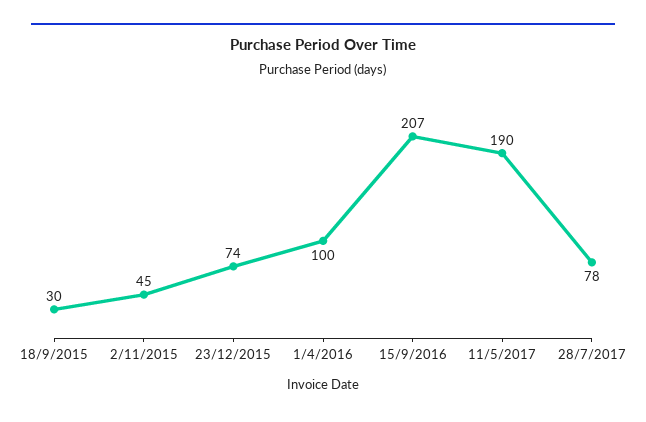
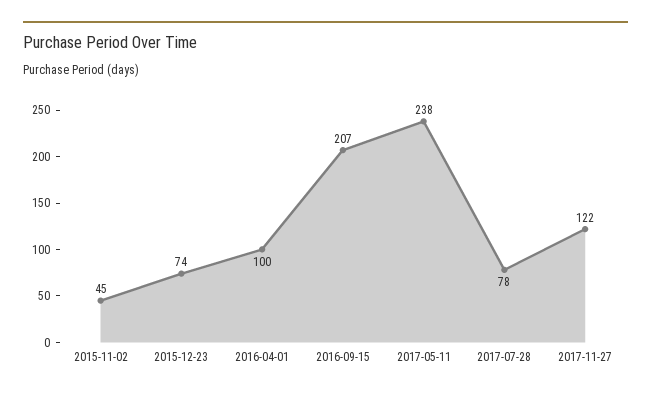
18/9/2015: 30 -> none
11/5/2017: 190 -> 238
2017-11-27: none -> 122

